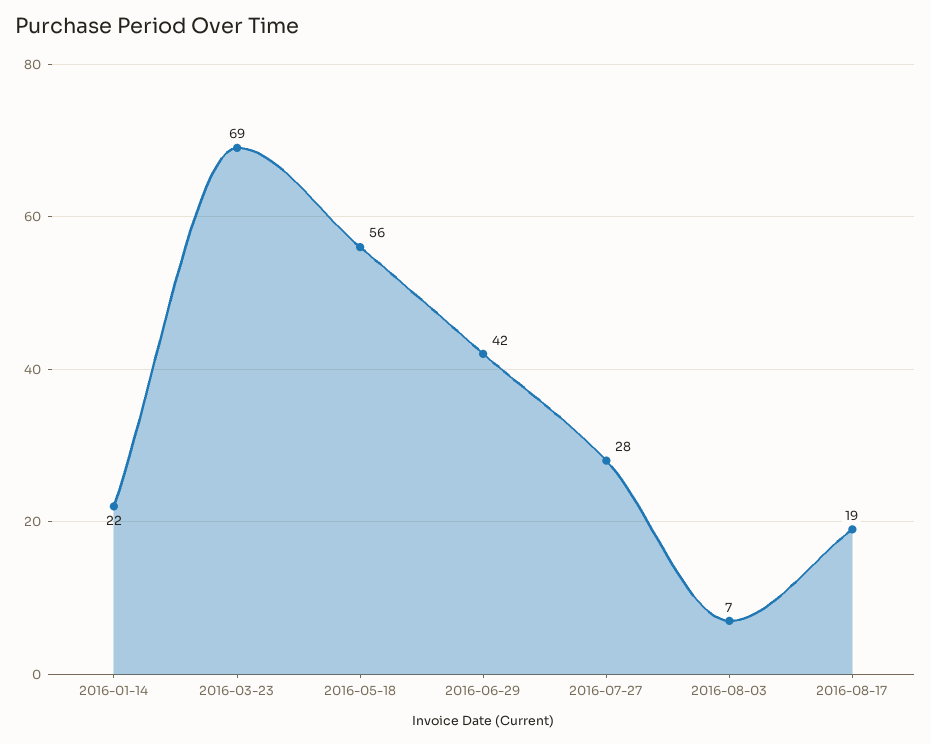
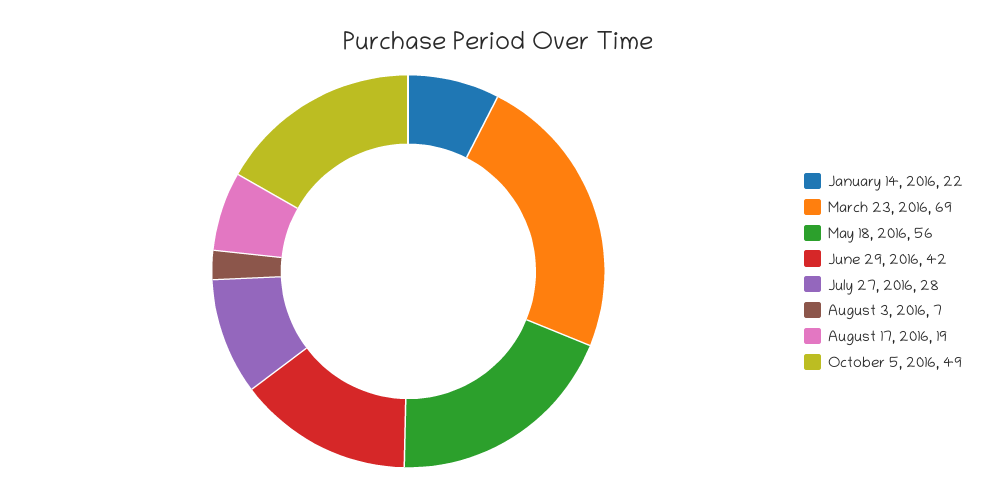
October 5, 2016: none -> 49

